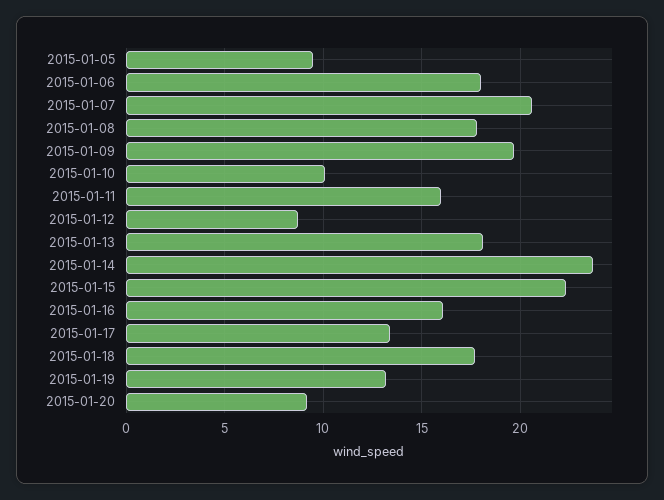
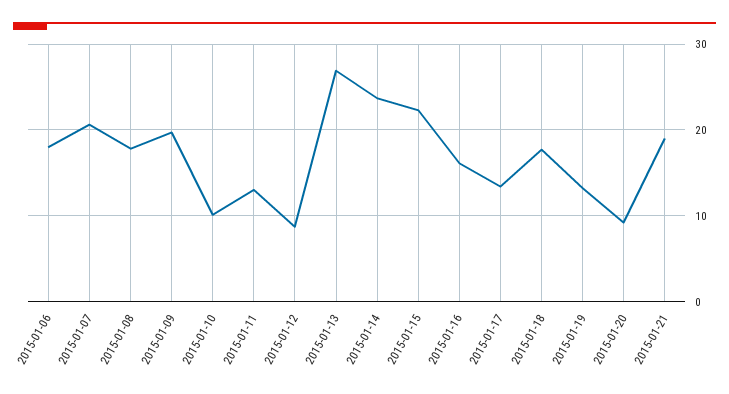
2015-01-05: 9.5 -> none
2015-01-11: 16 -> 13
2015-01-13: 18 -> 27
2015-01-21: none -> 19

